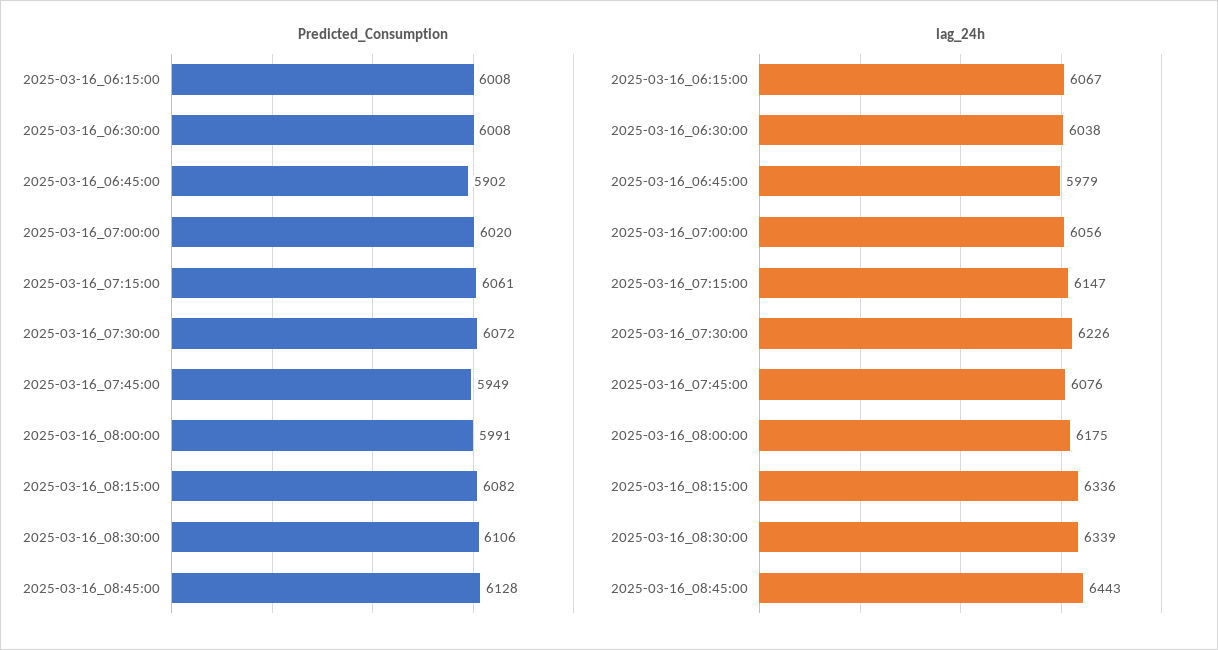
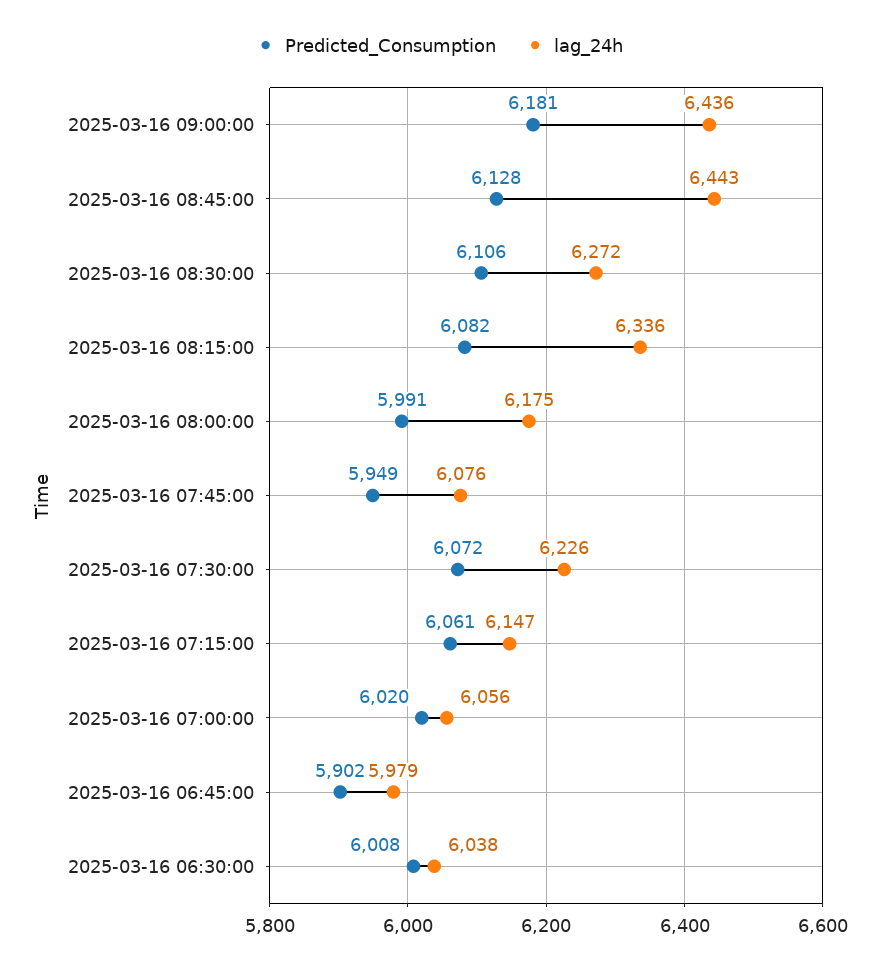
Predicted_Consumption, 2025-03-16_06:15:00: 6008 -> none
lag_24h, 2025-03-16_06:15:00: 6067 -> none
lag_24h, 2025-03-16_08:30:00: 6339 -> 6272
Predicted_Consumption, 2025-03-16 09:00:00: none -> 6181
lag_24h, 2025-03-16 09:00:00: none -> 6436

